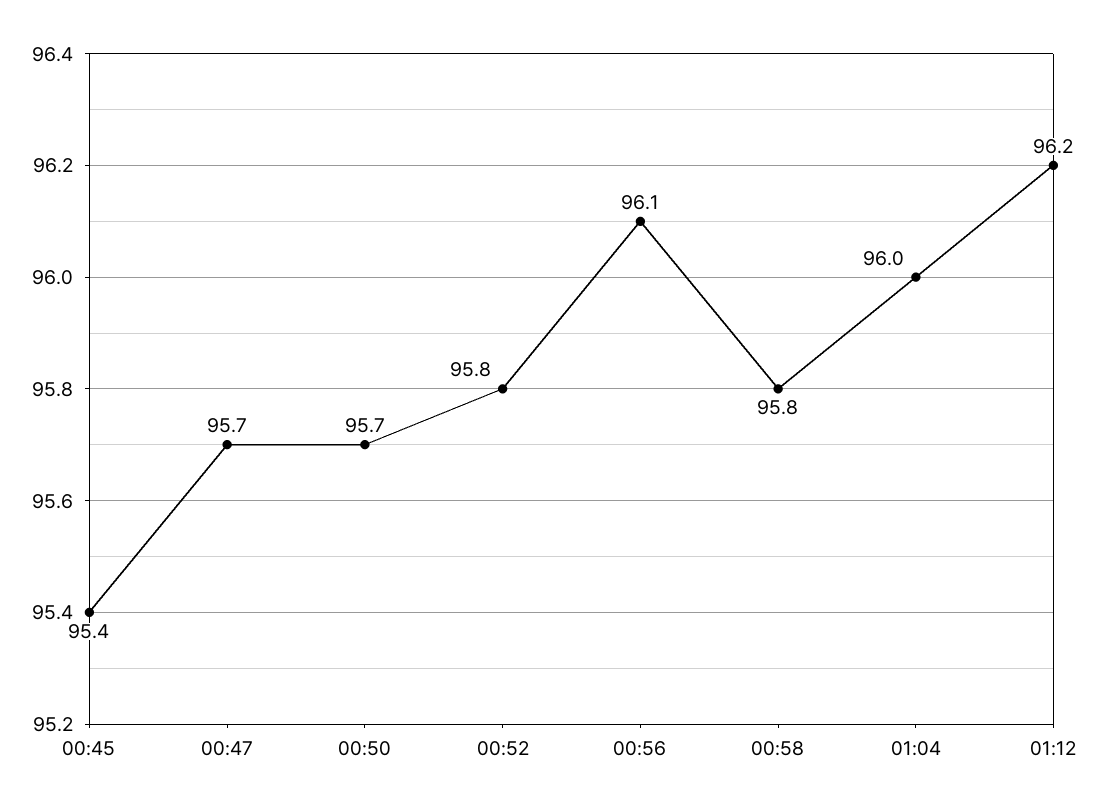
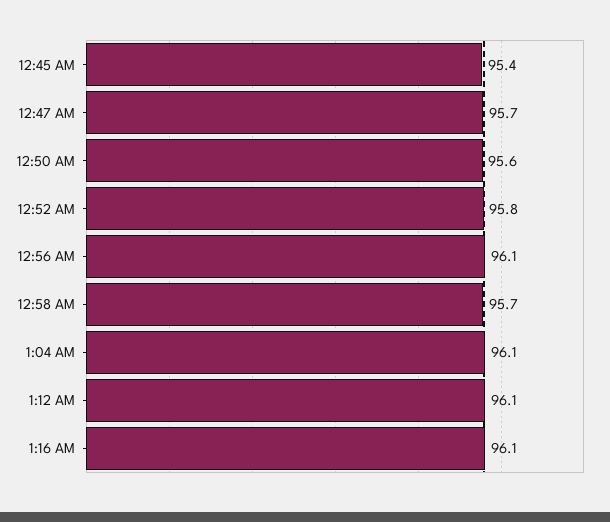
00:50: 95.7 -> 95.6
00:58: 95.8 -> 95.7
01:04: 96 -> 96.1
01:12: 96.2 -> 96.1
1:16 AM: none -> 96.1

